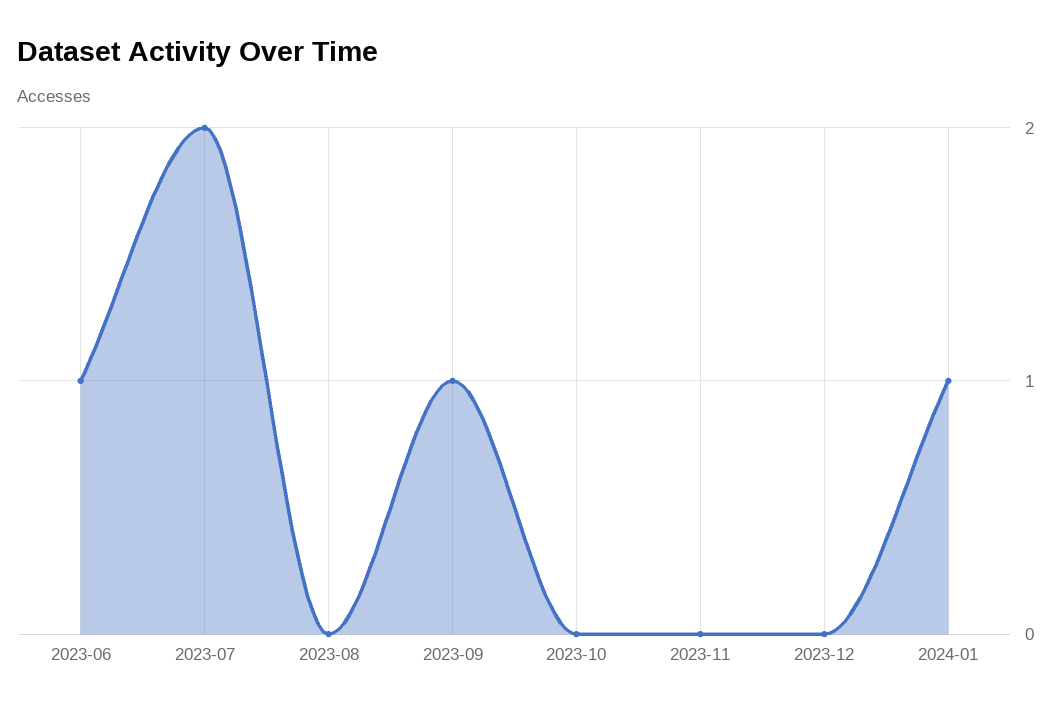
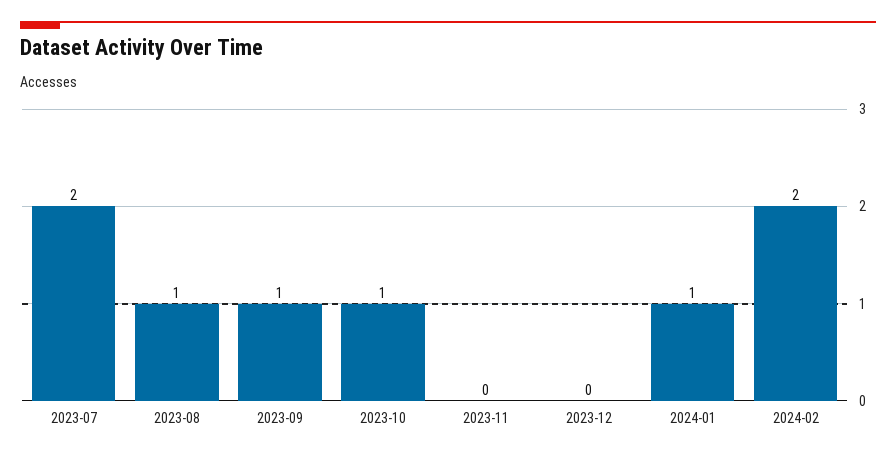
2023-06: 1 -> none
2023-08: 0 -> 1
2023-10: 0 -> 1
2024-02: none -> 2

